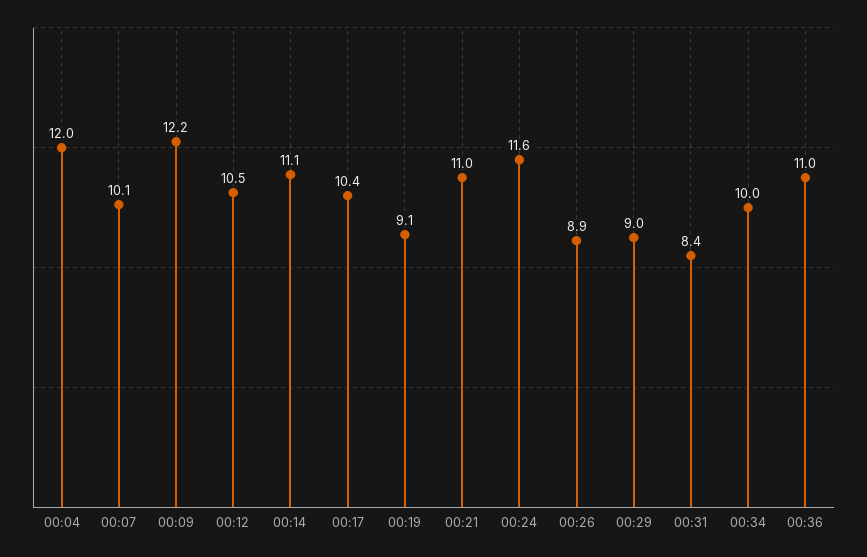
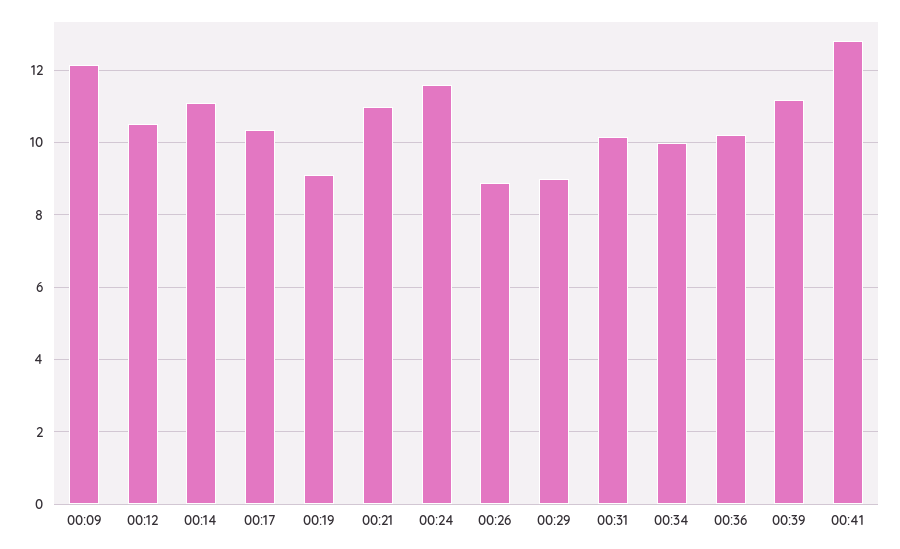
00:04: 12 -> none
00:07: 10.1 -> none
00:31: 8.4 -> 10.2
00:36: 11 -> 10.2
00:39: none -> 11.2
00:41: none -> 12.8

